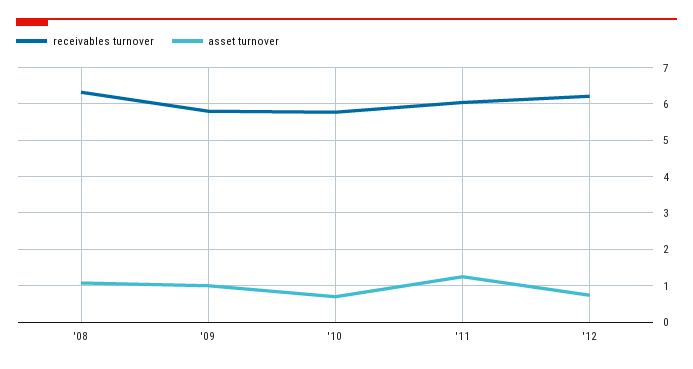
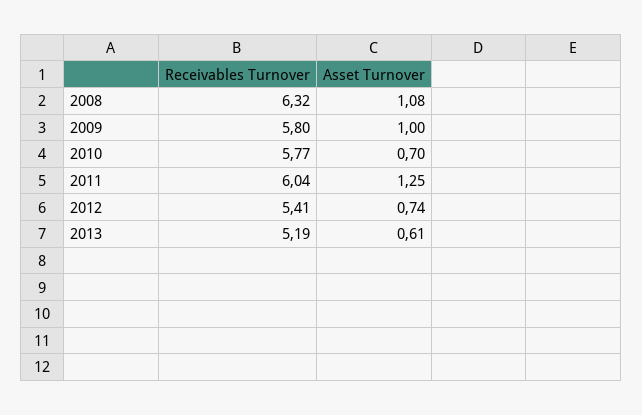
receivables turnover, '12: 6.2 -> 5.41
receivables turnover, 2013: none -> 5.19
asset turnover, 2013: none -> 0.61

